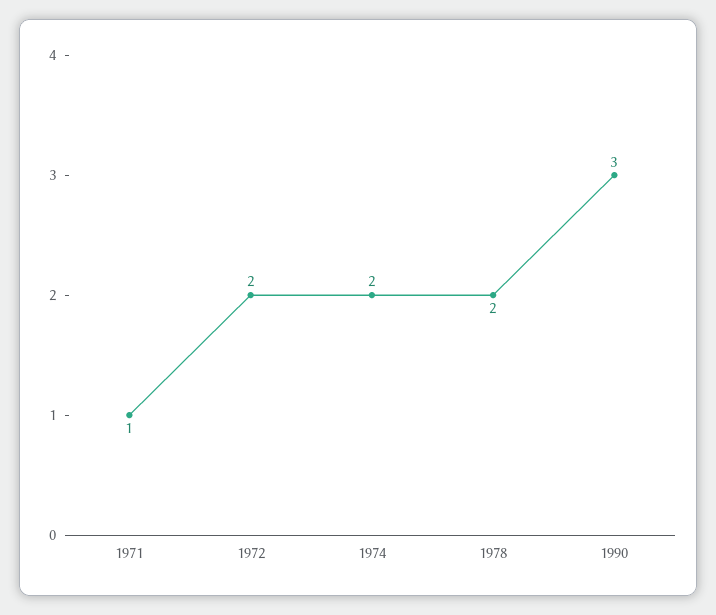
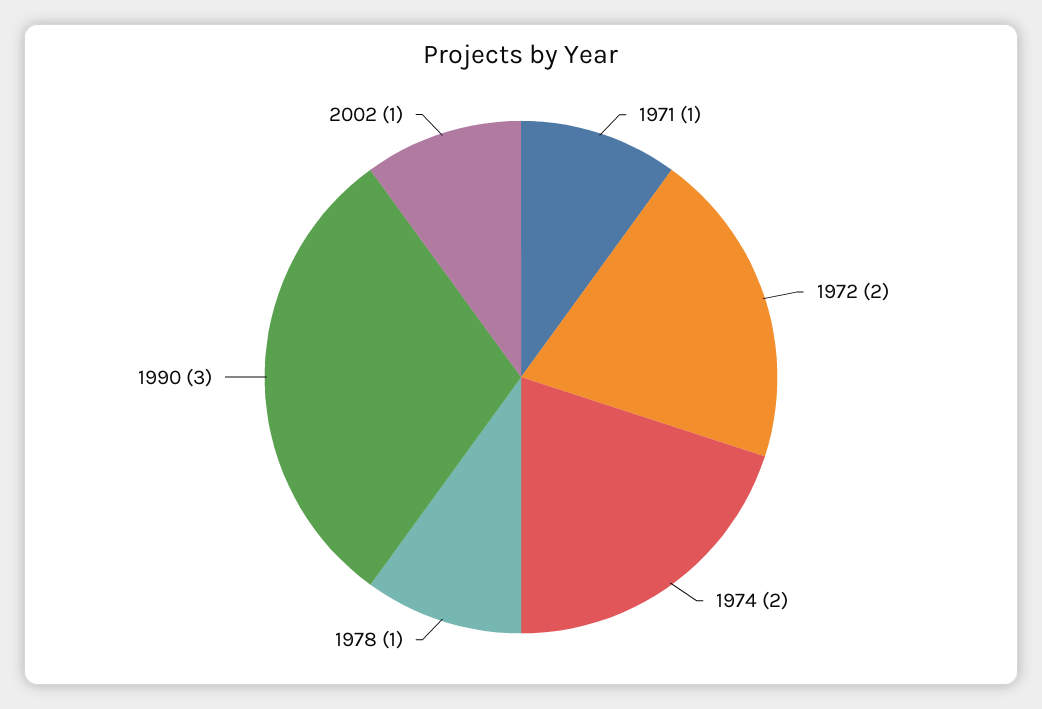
1978: 2 -> 1
2002: none -> 1

